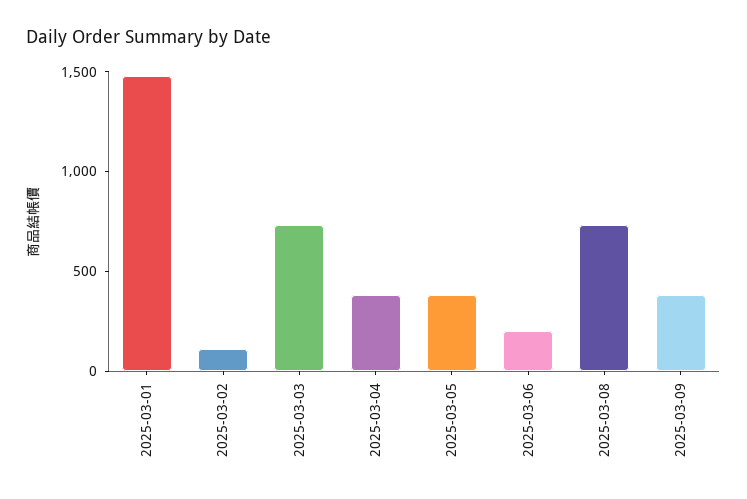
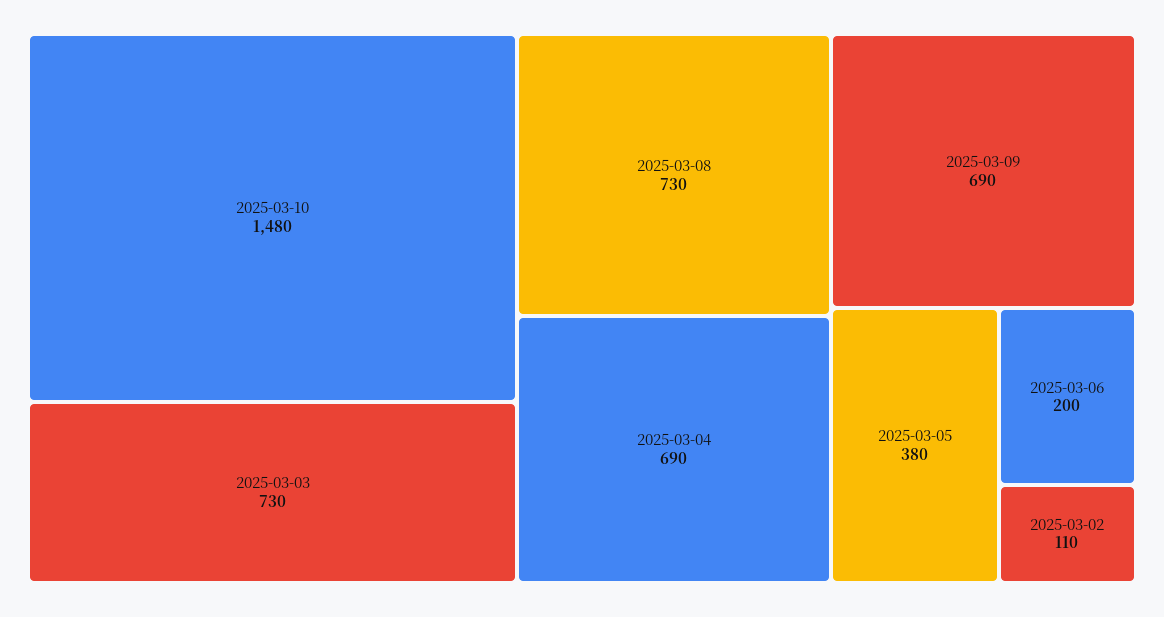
2025-03-01: 1500 -> none
2025-03-04: 400 -> 690
2025-03-09: 400 -> 690
2025-03-10: none -> 1480

